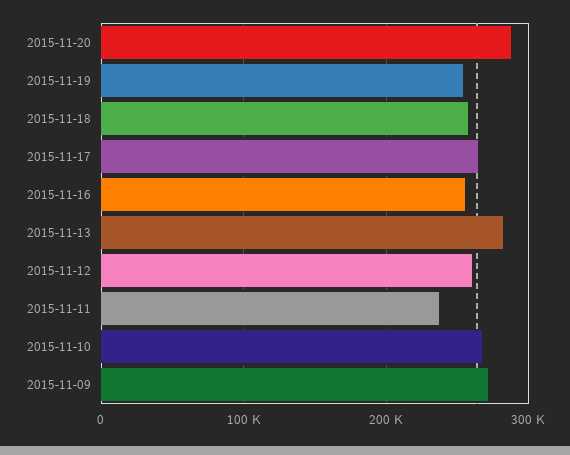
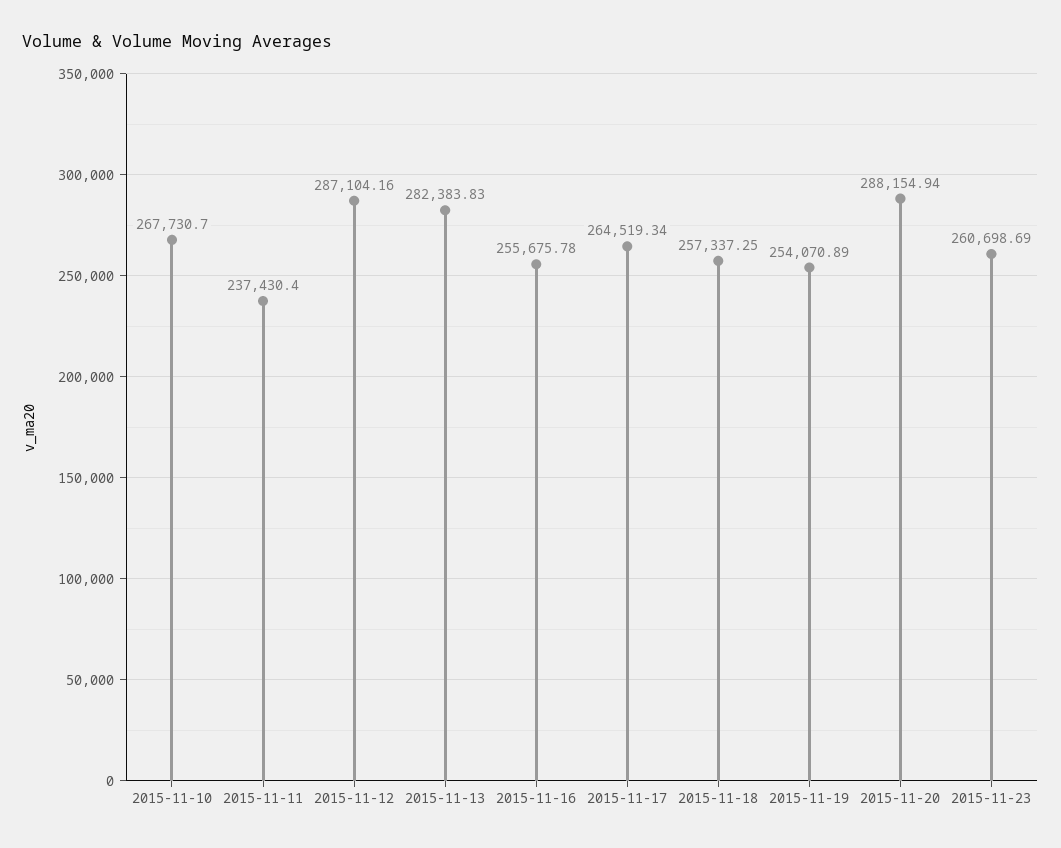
2015-11-12: 260000 -> 287104.16
2015-11-09: 270000 -> none
2015-11-23: none -> 260698.69

